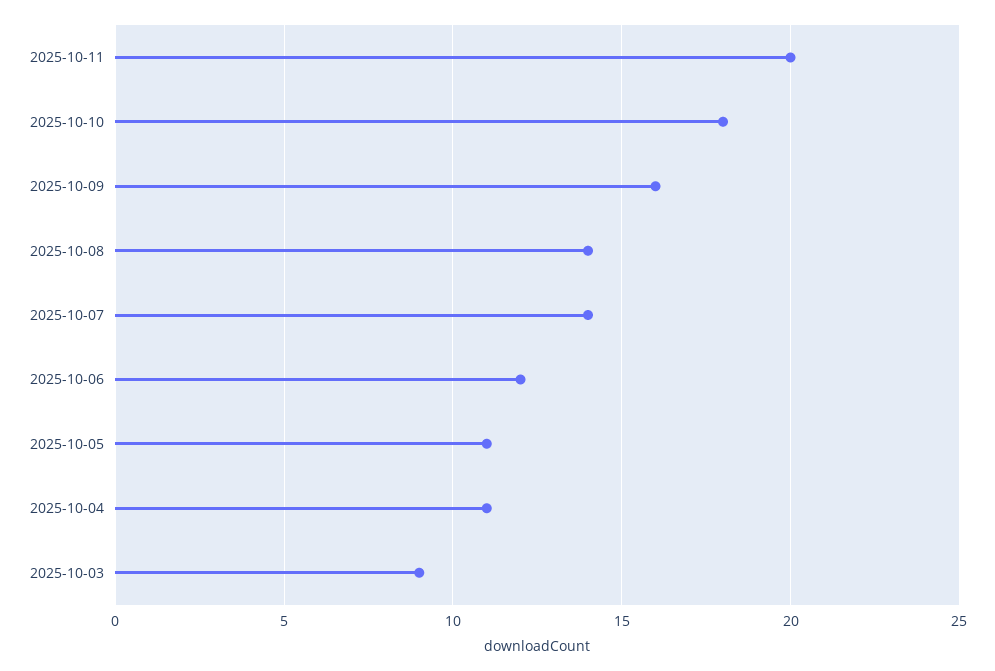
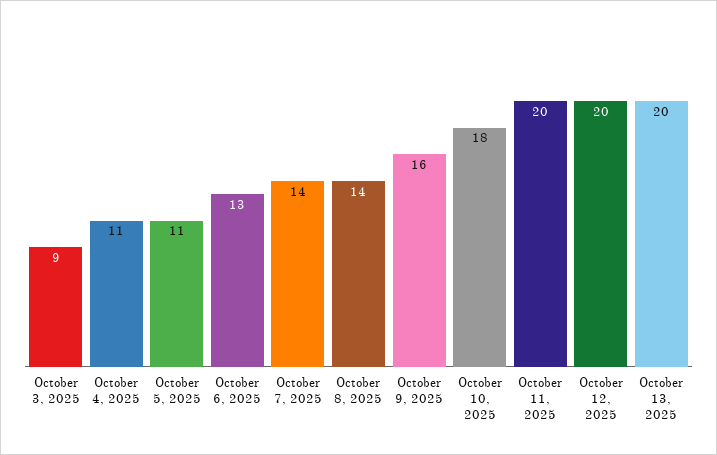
2025-10-06: 12 -> 13
October 12, 2025: none -> 20
October 13, 2025: none -> 20

